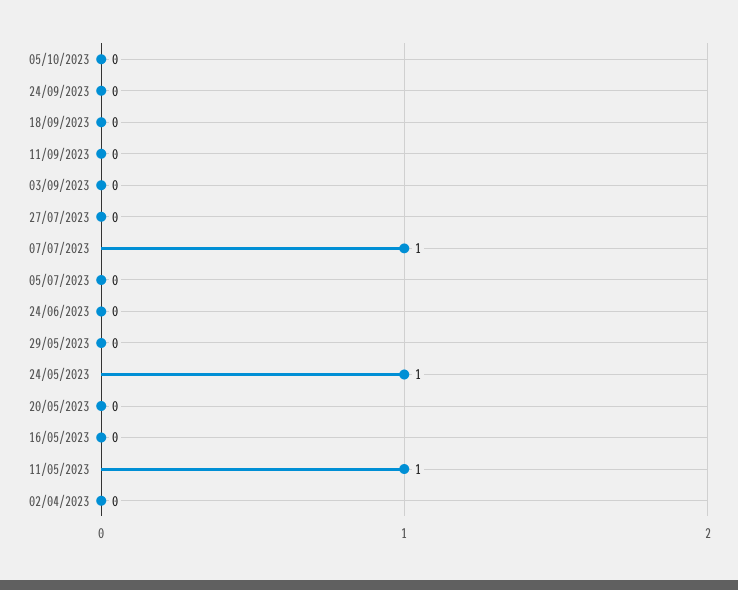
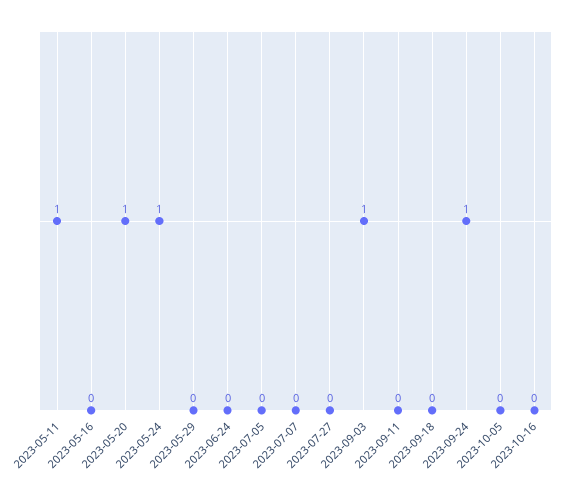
24/09/2023: 0 -> 1
03/09/2023: 0 -> 1
07/07/2023: 1 -> 0
20/05/2023: 0 -> 1
02/04/2023: 0 -> none
2023-10-16: none -> 0

